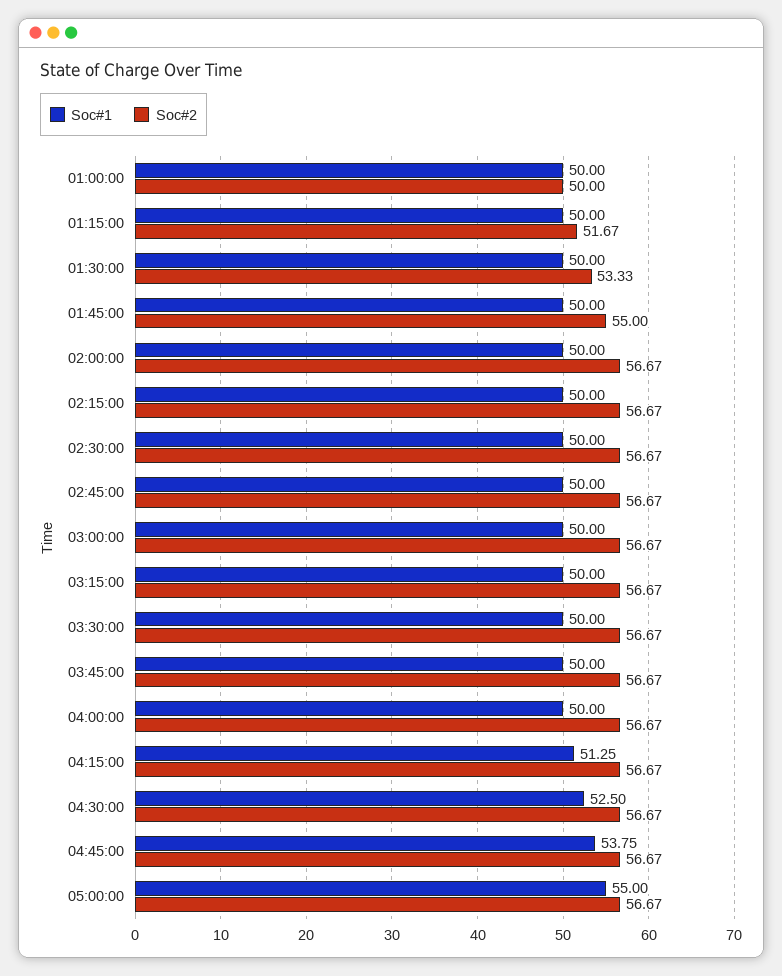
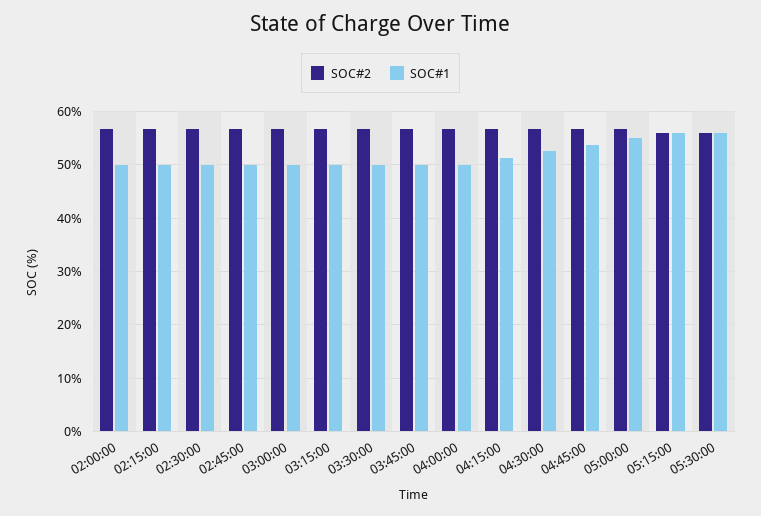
Soc#1, 01:00:00: 50 -> none
Soc#2, 01:00:00: 50 -> none
Soc#1, 01:15:00: 50 -> none
Soc#2, 01:15:00: 51.67 -> none
Soc#1, 01:30:00: 50 -> none
Soc#2, 01:30:00: 53.33 -> none
Soc#1, 01:45:00: 50 -> none
Soc#2, 01:45:00: 55 -> none
Soc#2, 05:15:00: none -> 56
Soc#1, 05:15:00: none -> 56
Soc#2, 05:30:00: none -> 56
Soc#1, 05:30:00: none -> 56

